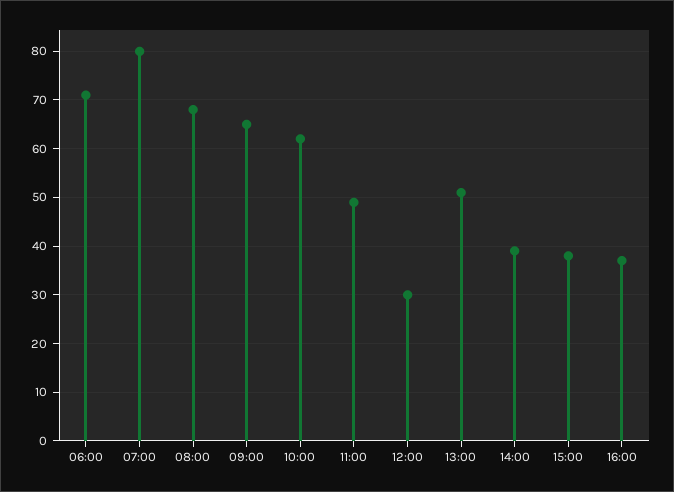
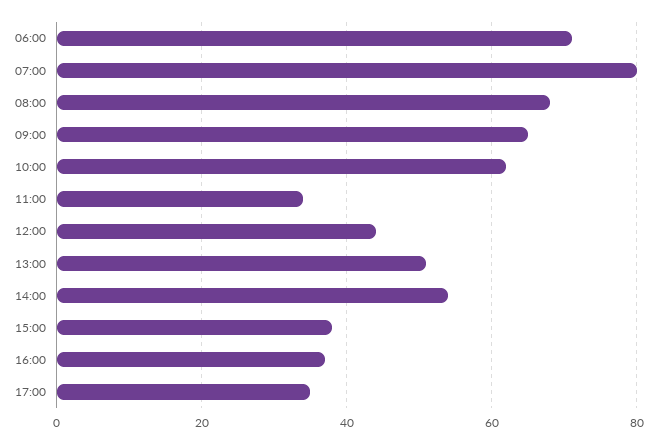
11:00: 50 -> 35
12:00: 30 -> 45
14:00: 40 -> 55
17:00: none -> 35

